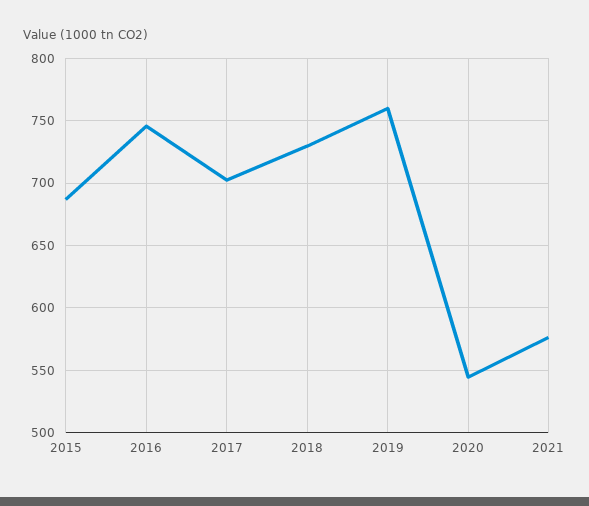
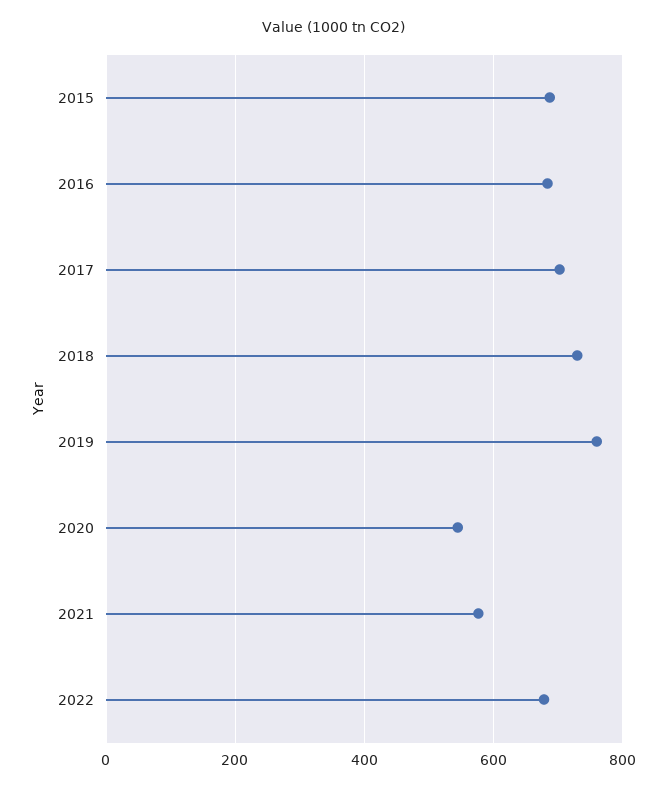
2016: 745 -> 680
2022: none -> 680

